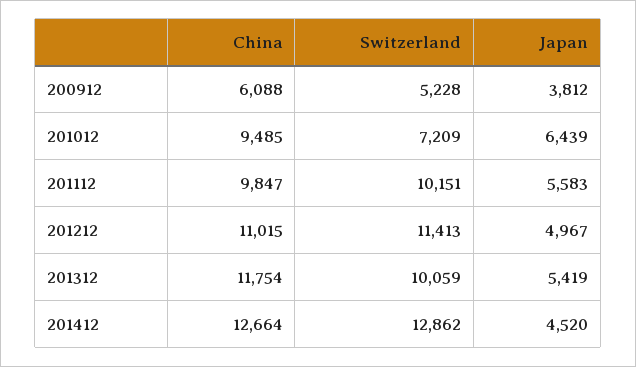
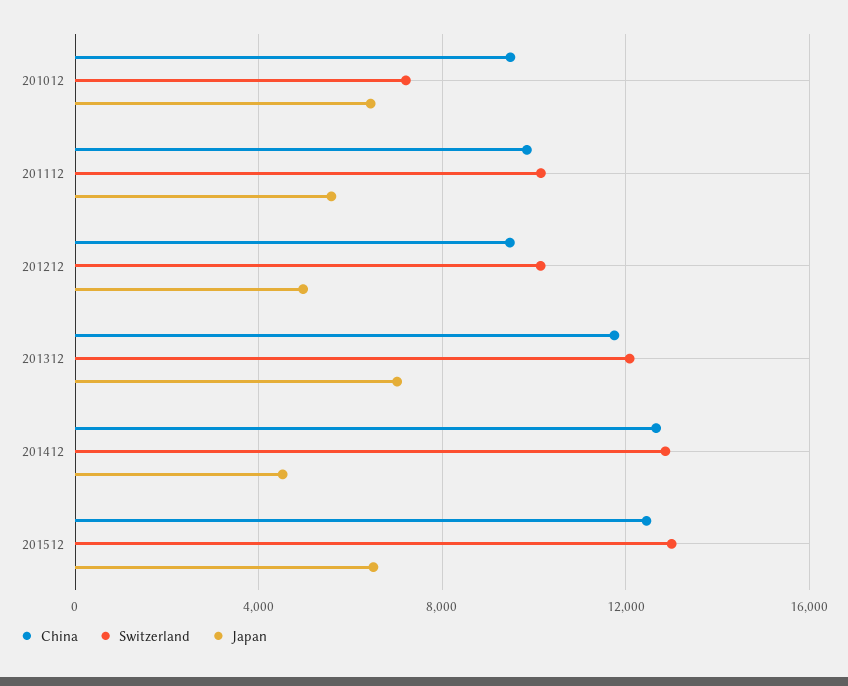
China, 200912: 6088 -> none
Switzerland, 200912: 5228 -> none
Japan, 200912: 3812 -> none
China, 201212: 11015 -> 9500
Switzerland, 201212: 11413 -> 10000
Switzerland, 201312: 10059 -> 12000
Japan, 201312: 5419 -> 7000
China, 201512: none -> 12500
Switzerland, 201512: none -> 13000
Japan, 201512: none -> 6500

